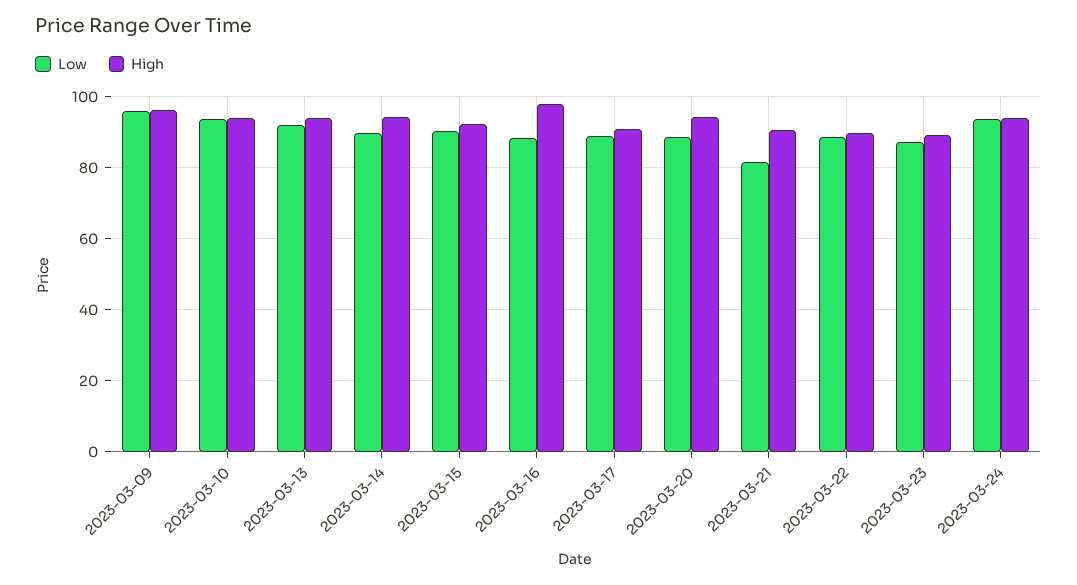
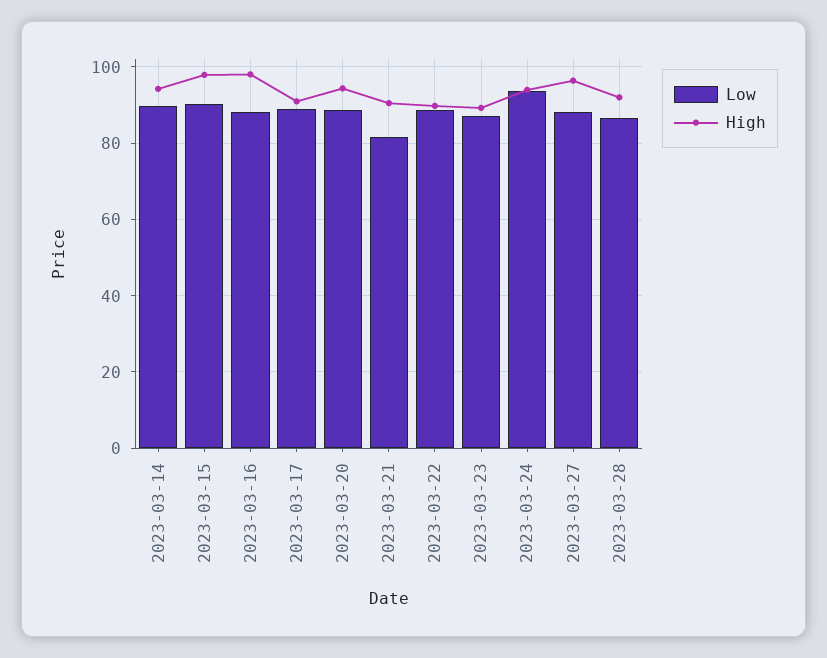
Low, 2023-03-09: 96 -> none
High, 2023-03-09: 96 -> none
Low, 2023-03-10: 94 -> none
High, 2023-03-10: 94 -> none
Low, 2023-03-13: 92 -> none
High, 2023-03-13: 94 -> none
High, 2023-03-15: 92 -> 98
Low, 2023-03-27: none -> 88
High, 2023-03-27: none -> 96
Low, 2023-03-28: none -> 86
High, 2023-03-28: none -> 92

